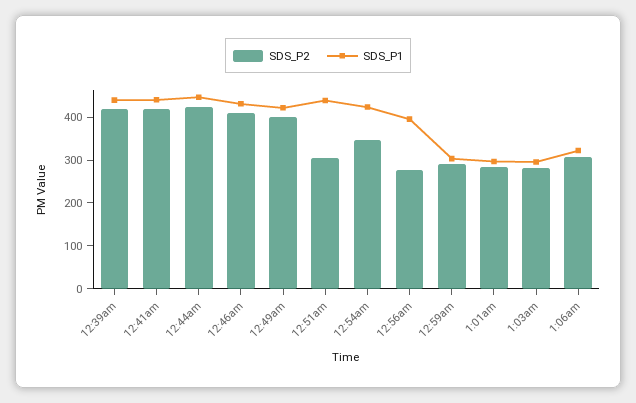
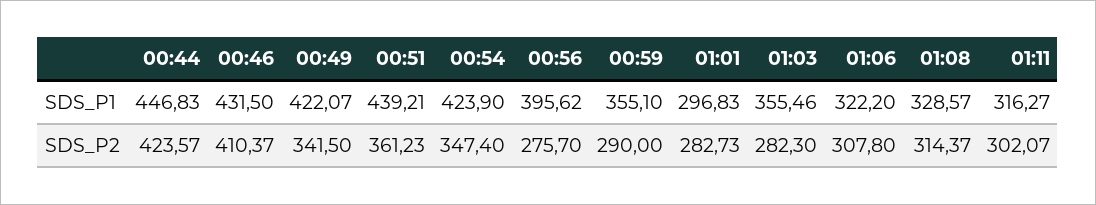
SDS_P2, 12:39am: 420 -> none
SDS_P1, 12:39am: 440 -> none
SDS_P2, 12:41am: 420 -> none
SDS_P1, 12:41am: 440 -> none
SDS_P2, 12:49am: 400 -> 341.5
SDS_P2, 12:51am: 300 -> 361.23
SDS_P1, 12:59am: 300 -> 355.1
SDS_P1, 1:03am: 300 -> 355.46
SDS_P1, 01:08: none -> 328.57
SDS_P1, 01:11: none -> 316.27
SDS_P2, 01:08: none -> 314.37
SDS_P2, 01:11: none -> 302.07

